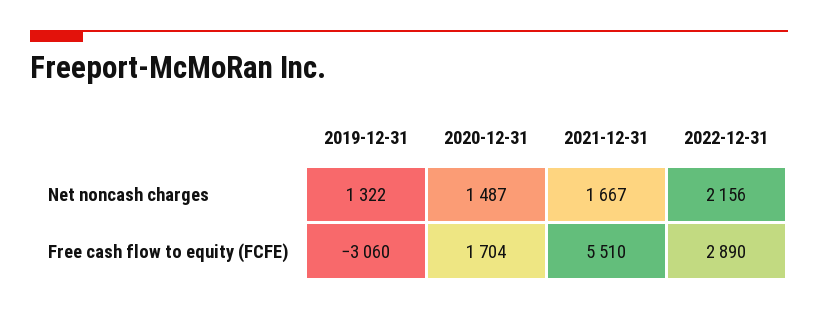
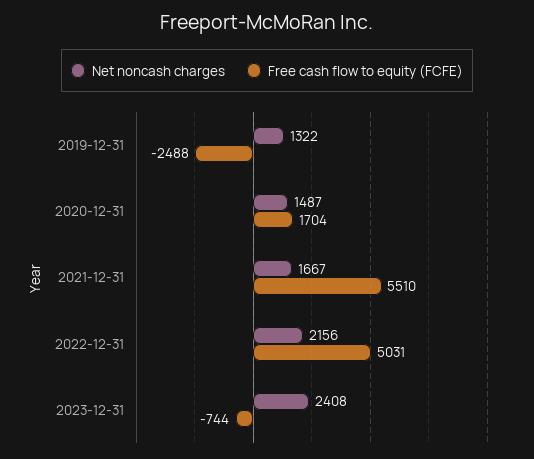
Free cash flow to equity (FCFE), 2019-12-31: -3060 -> -2488
Free cash flow to equity (FCFE), 2022-12-31: 2890 -> 5031
Net noncash charges, 2023-12-31: none -> 2408
Free cash flow to equity (FCFE), 2023-12-31: none -> -744

